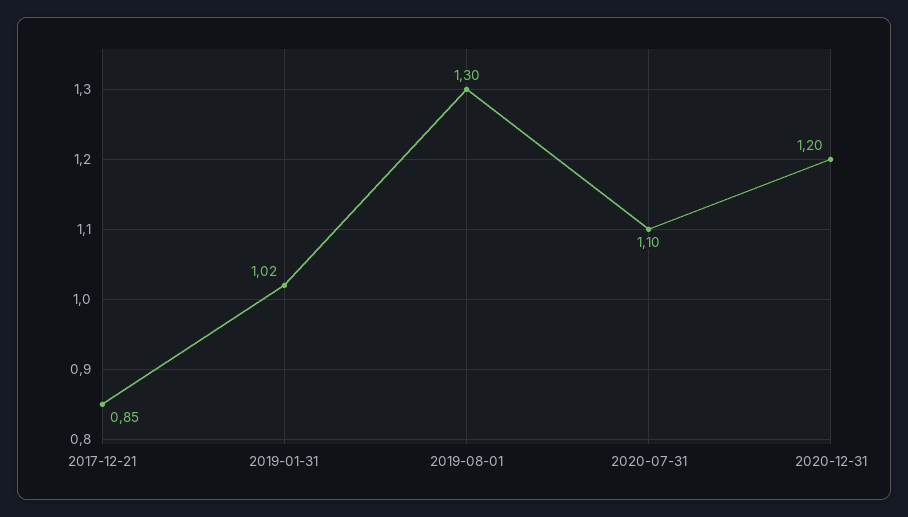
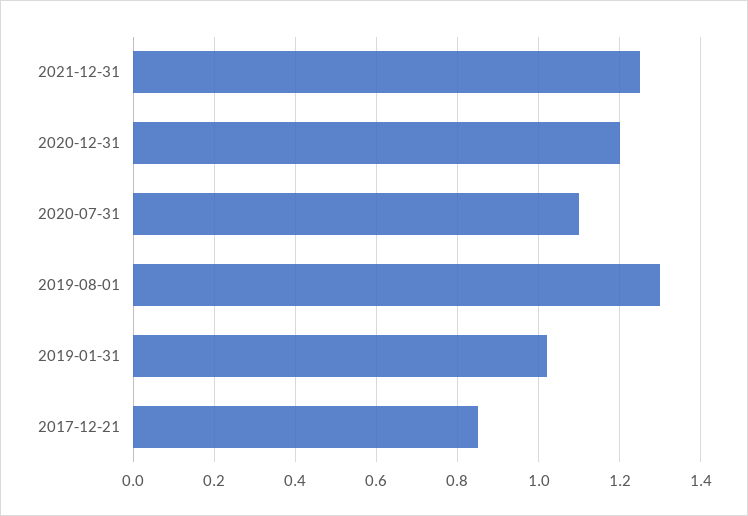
2021-12-31: none -> 1.25

